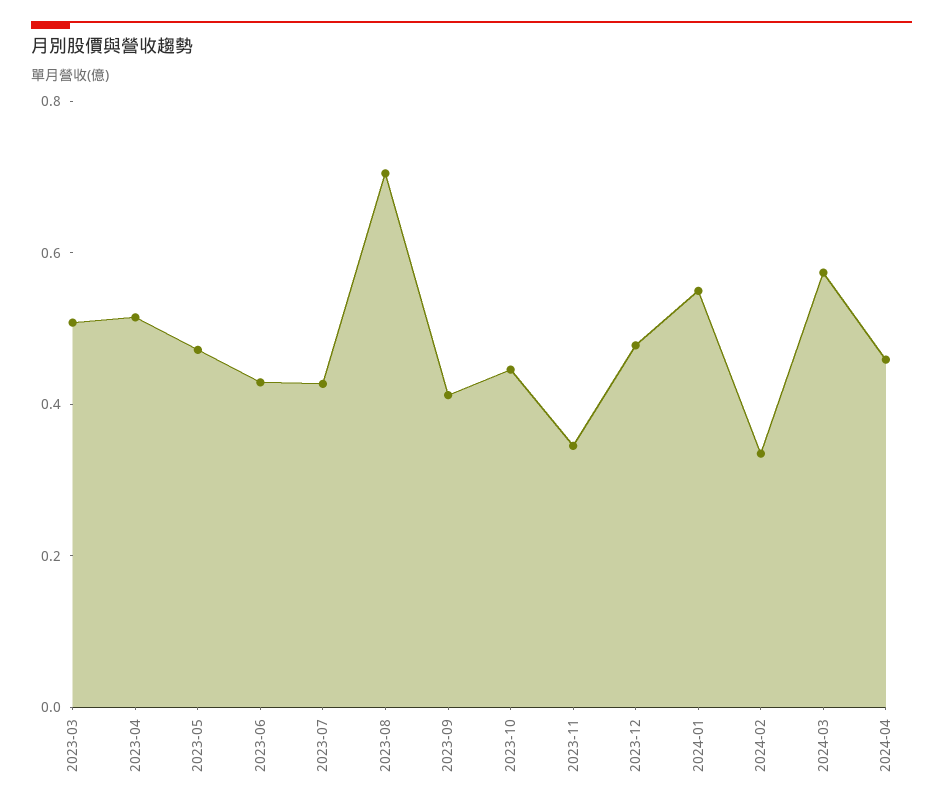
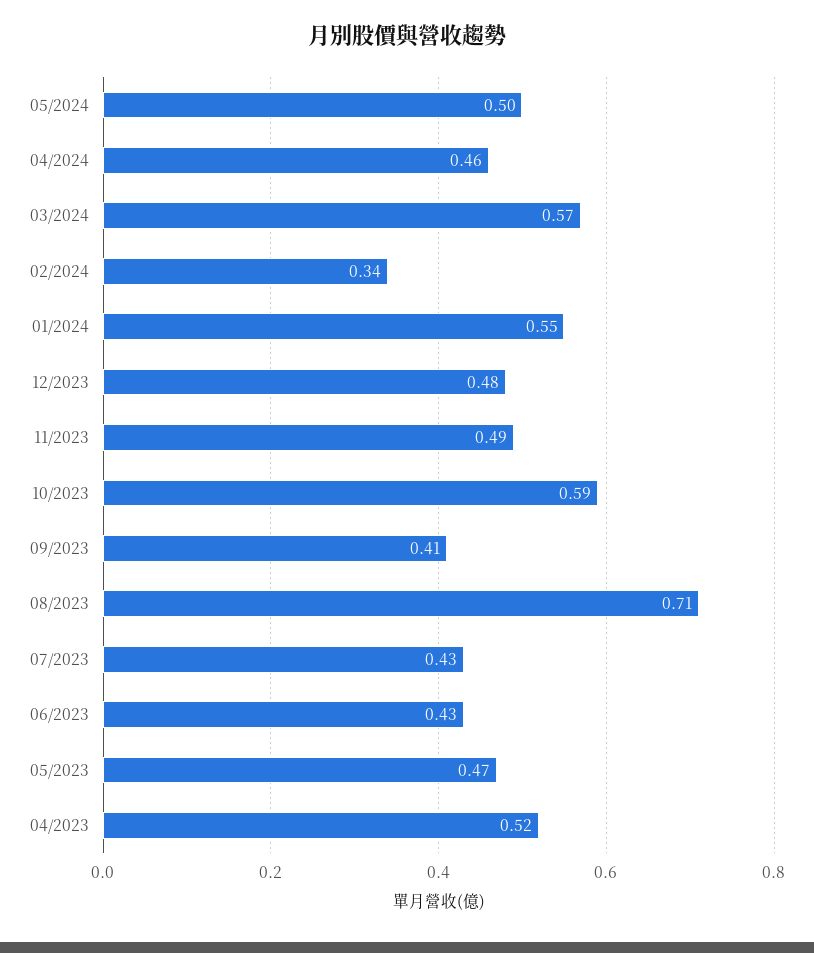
2023-03: 0.5 -> none
2023-10: 0.45 -> 0.59
2023-11: 0.35 -> 0.49
05/2024: none -> 0.5

